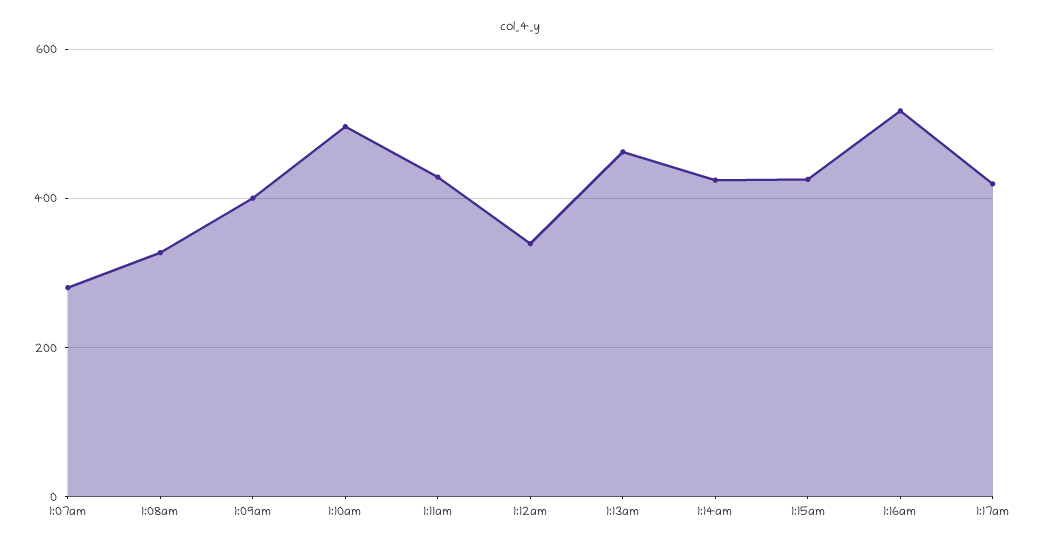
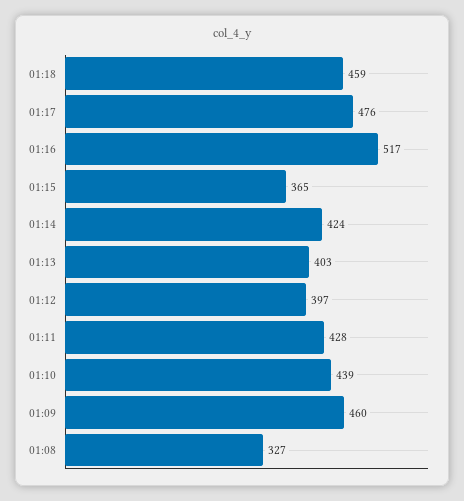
1:07am: 280 -> none
1:09am: 400 -> 460
1:10am: 500 -> 439
1:12am: 340 -> 397
1:13am: 460 -> 403
1:15am: 420 -> 365
1:17am: 420 -> 476
01:18: none -> 459

